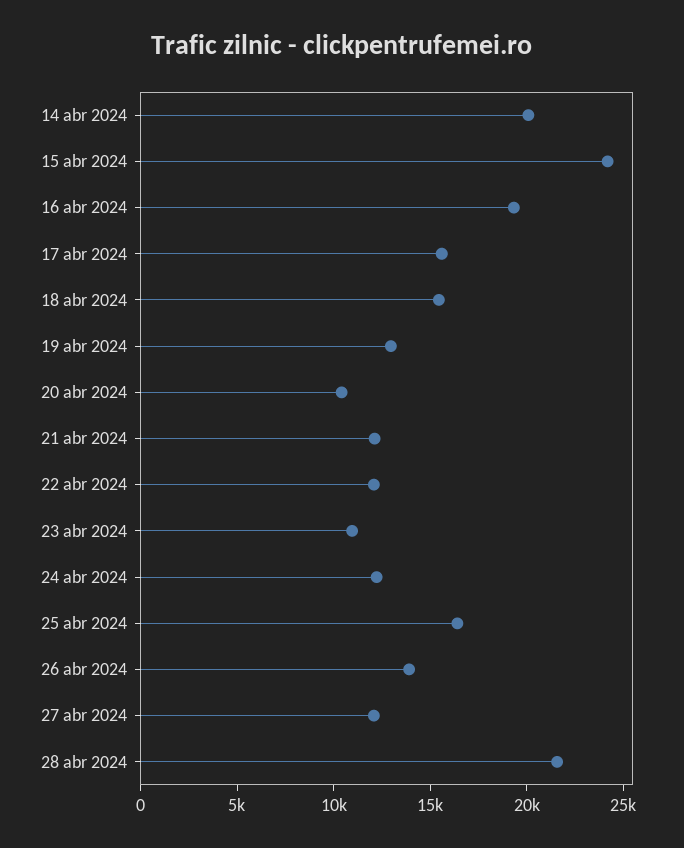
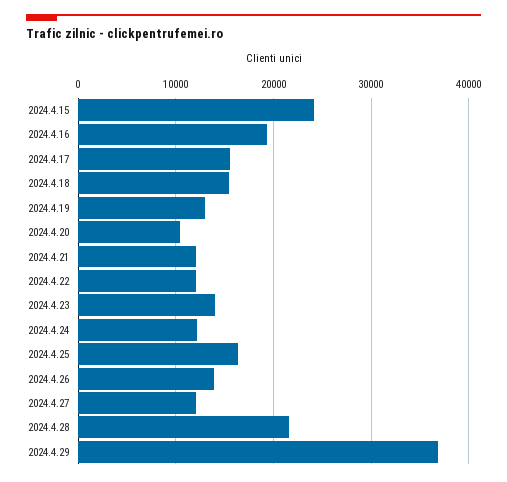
14 abr 2024: 20000 -> none
23 abr 2024: 11000 -> 14000
2024.4.29: none -> 37000

